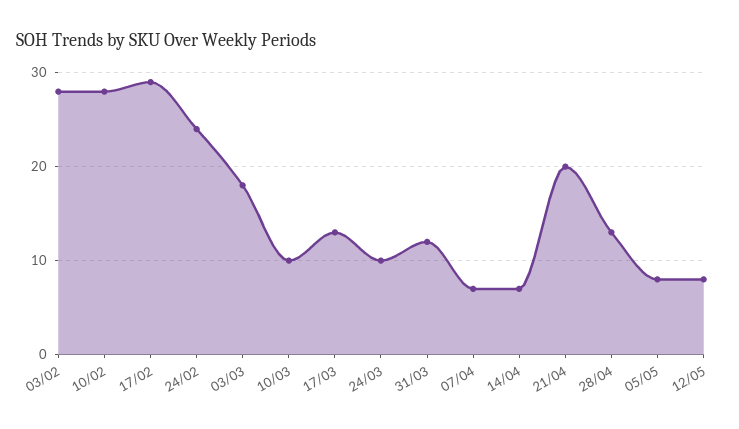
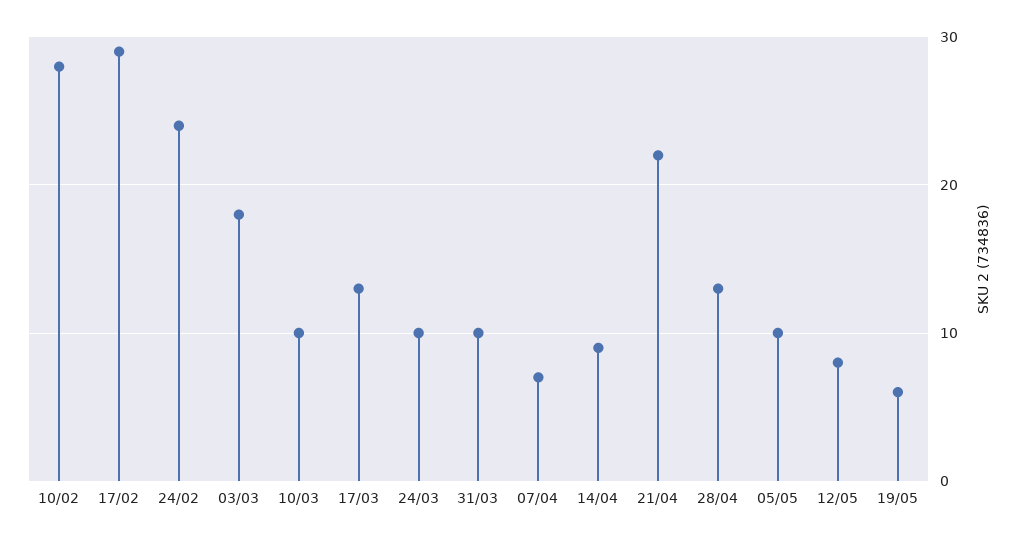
03/02: 28 -> none
31/03: 12 -> 10
14/04: 7 -> 9
21/04: 20 -> 22
05/05: 8 -> 10
19/05: none -> 6

